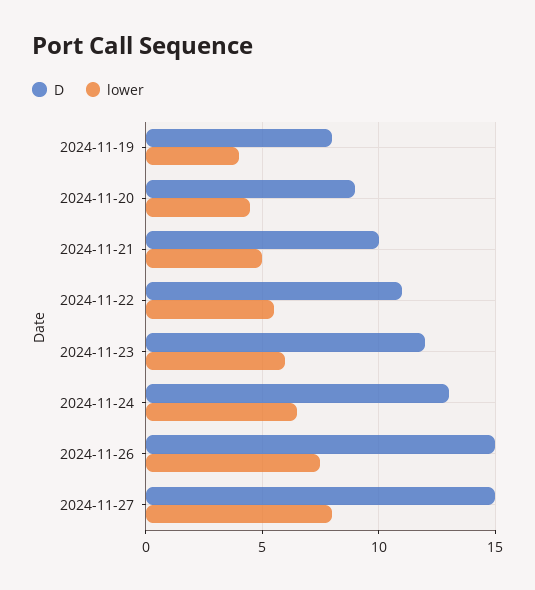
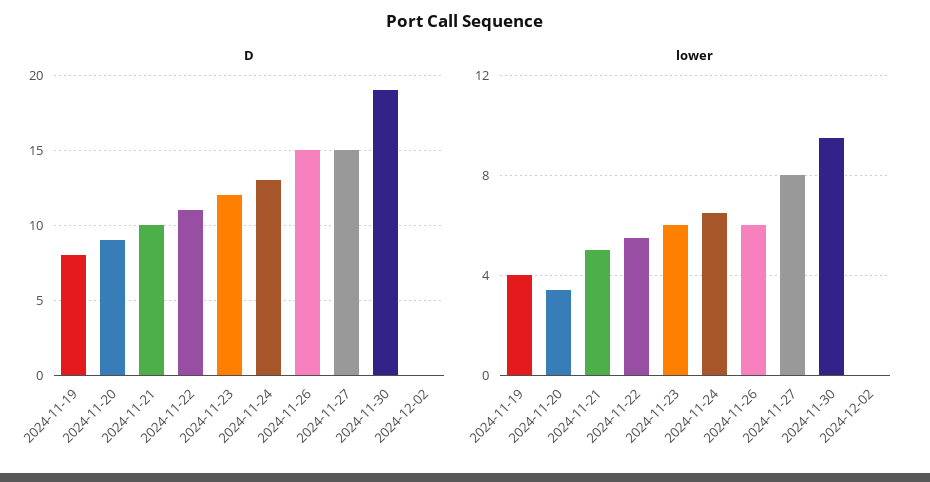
lower, 2024-11-20: 4.5 -> 3.5
lower, 2024-11-26: 7.5 -> 6
D, 2024-11-30: none -> 19
D, 2024-12-02: none -> 0
lower, 2024-11-30: none -> 9.5
lower, 2024-12-02: none -> 0

